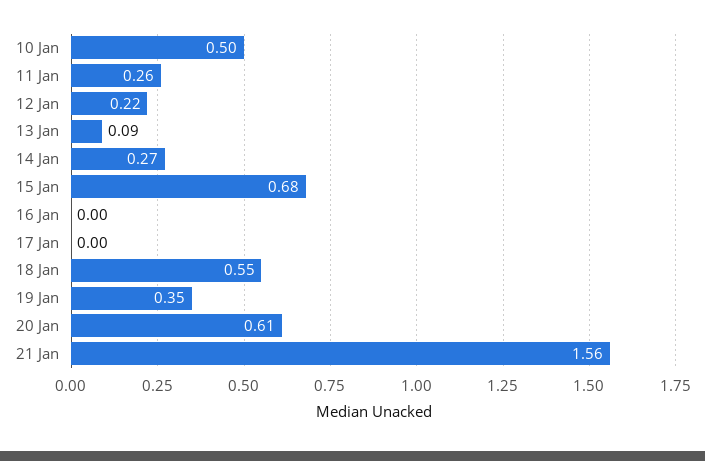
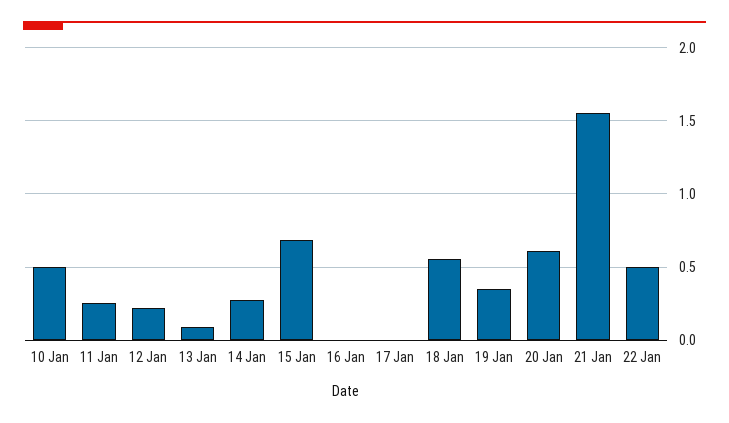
22 Jan: none -> 0.5

